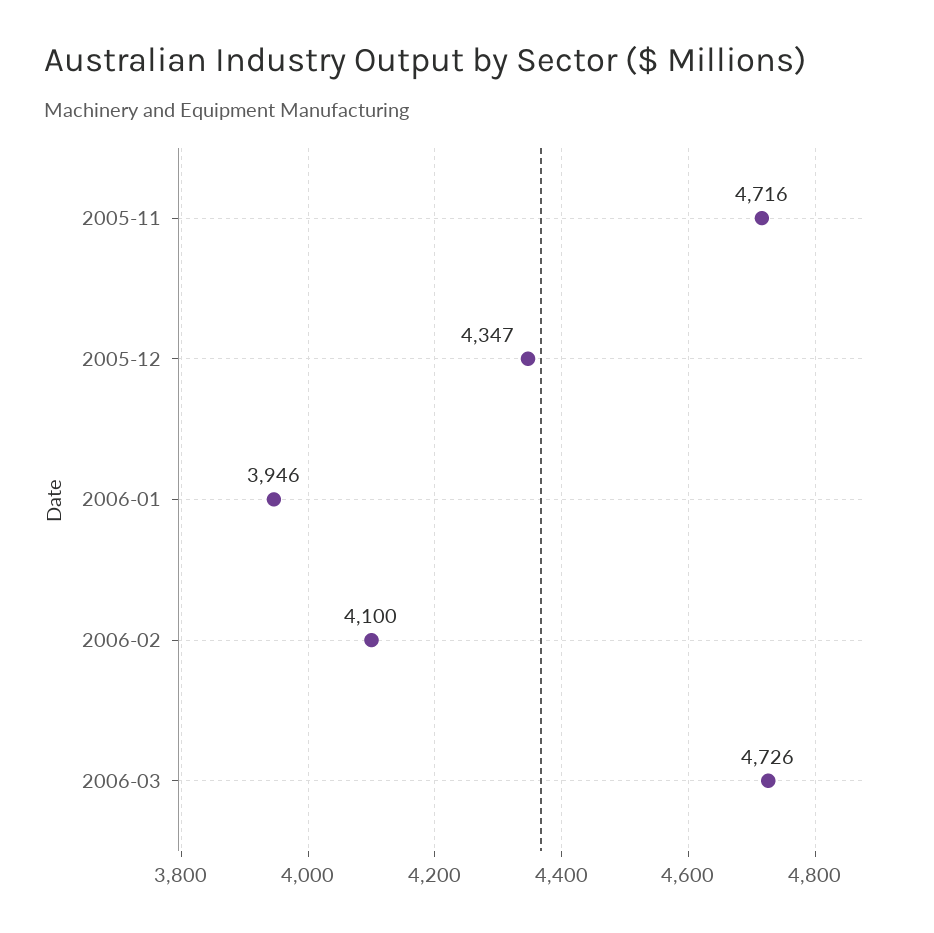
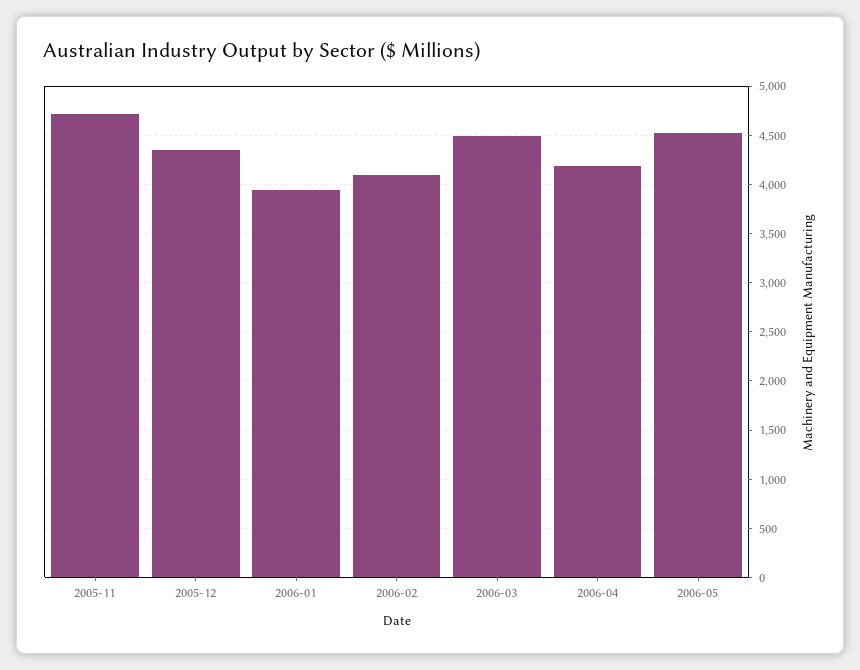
2006-03: 4726 -> 4500
2006-04: none -> 4200
2006-05: none -> 4500

